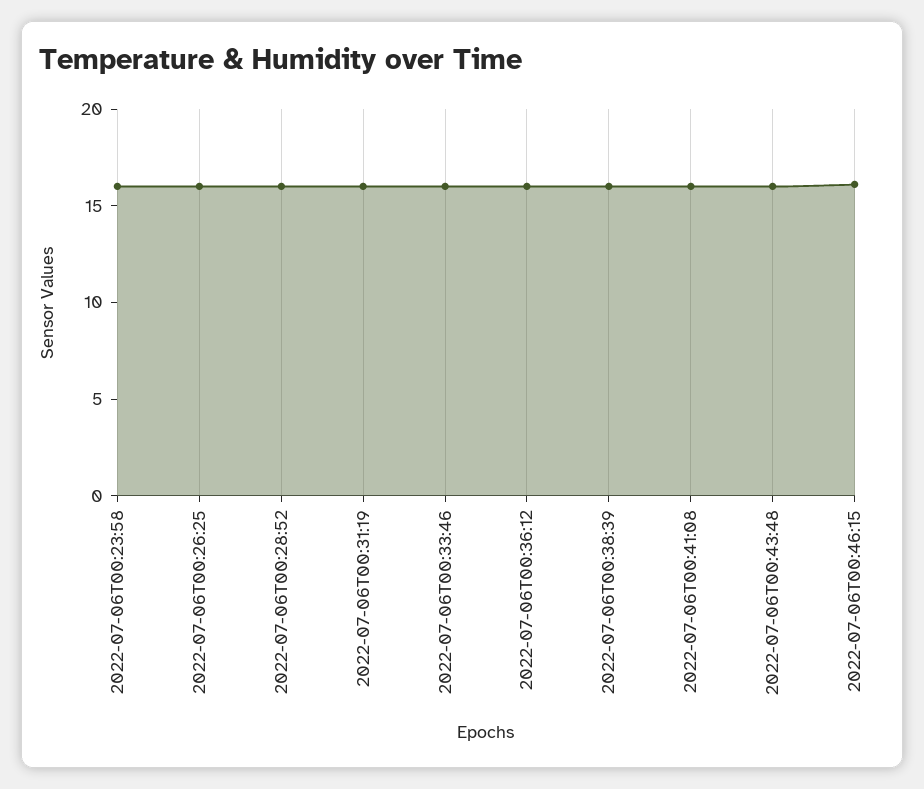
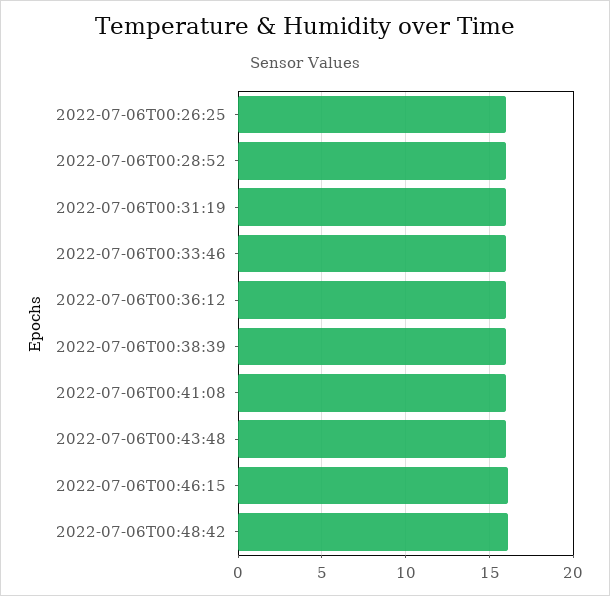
2022-07-06T00:23:58: 16 -> none
2022-07-06T00:48:42: none -> 16

